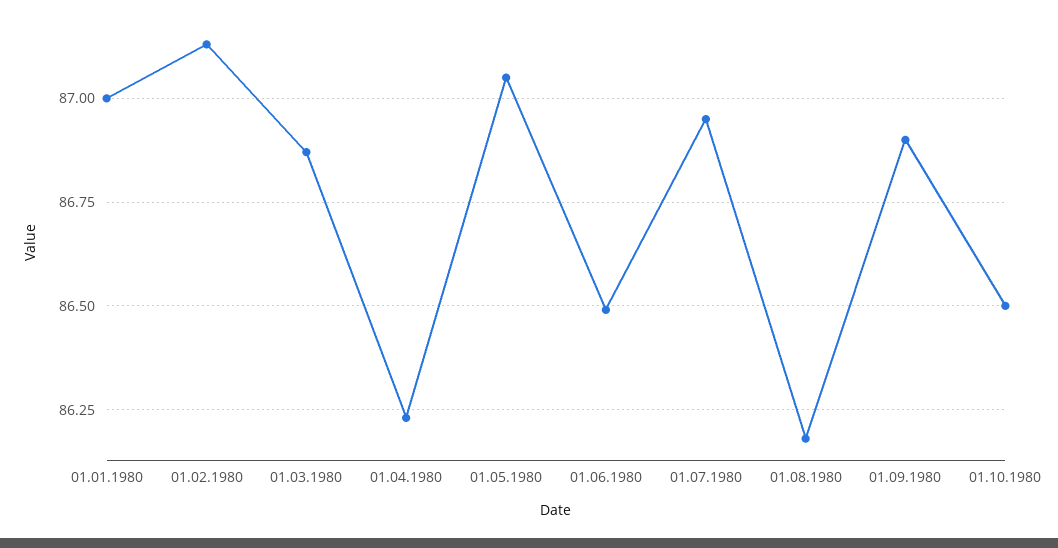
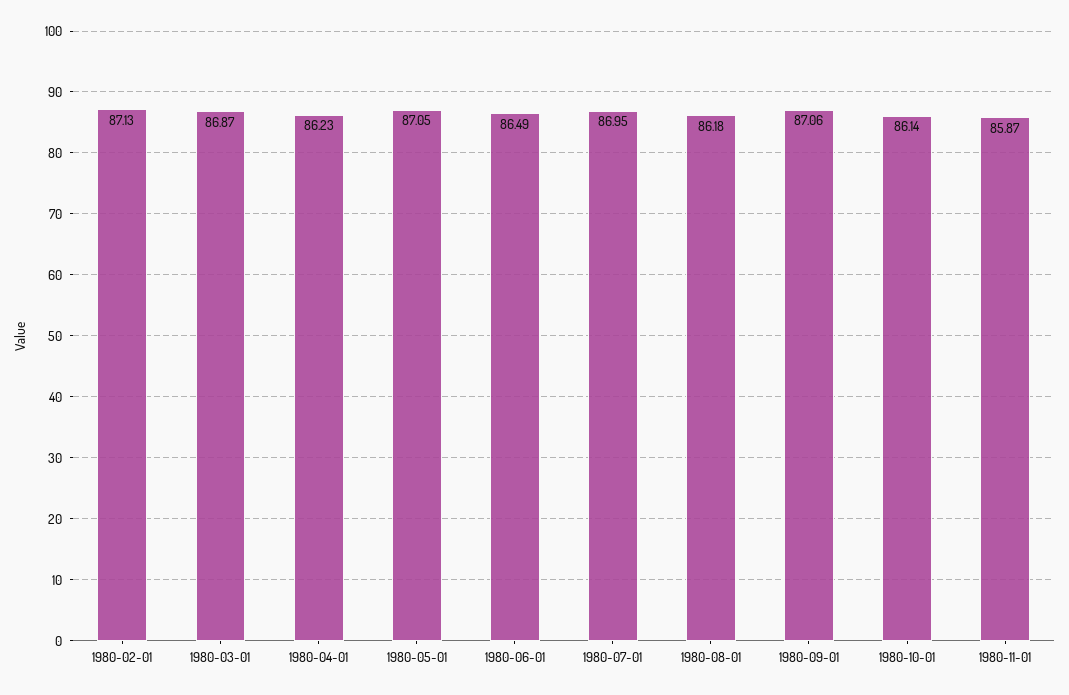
01.01.1980: 87 -> none
01.09.1980: 86.9 -> 87.06
01.10.1980: 86.5 -> 86.14
1980-11-01: none -> 85.87

